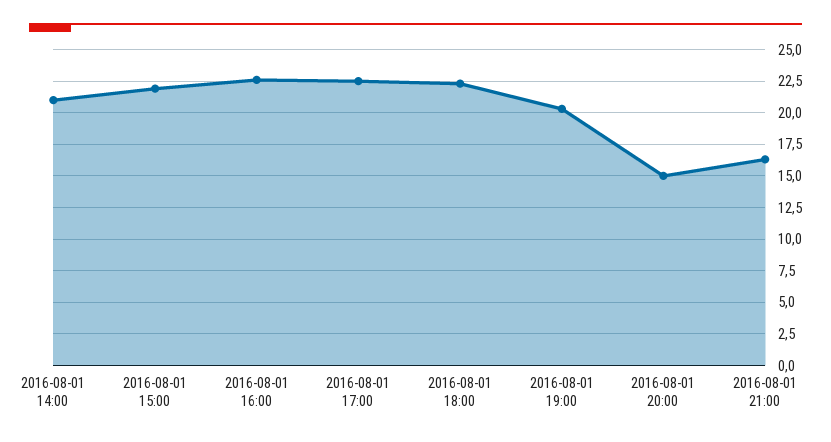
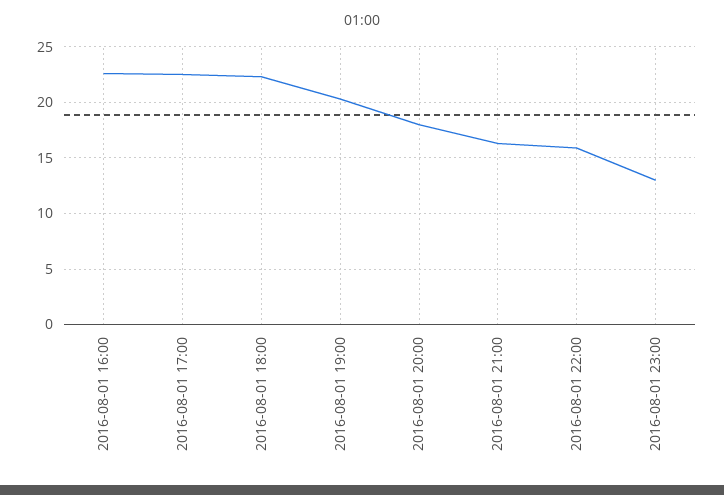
2016-08-01 14:00: 21 -> none
2016-08-01 15:00: 22 -> none
2016-08-01 20:00: 15 -> 18
2016-08-01 22:00: none -> 16
2016-08-01 23:00: none -> 13

